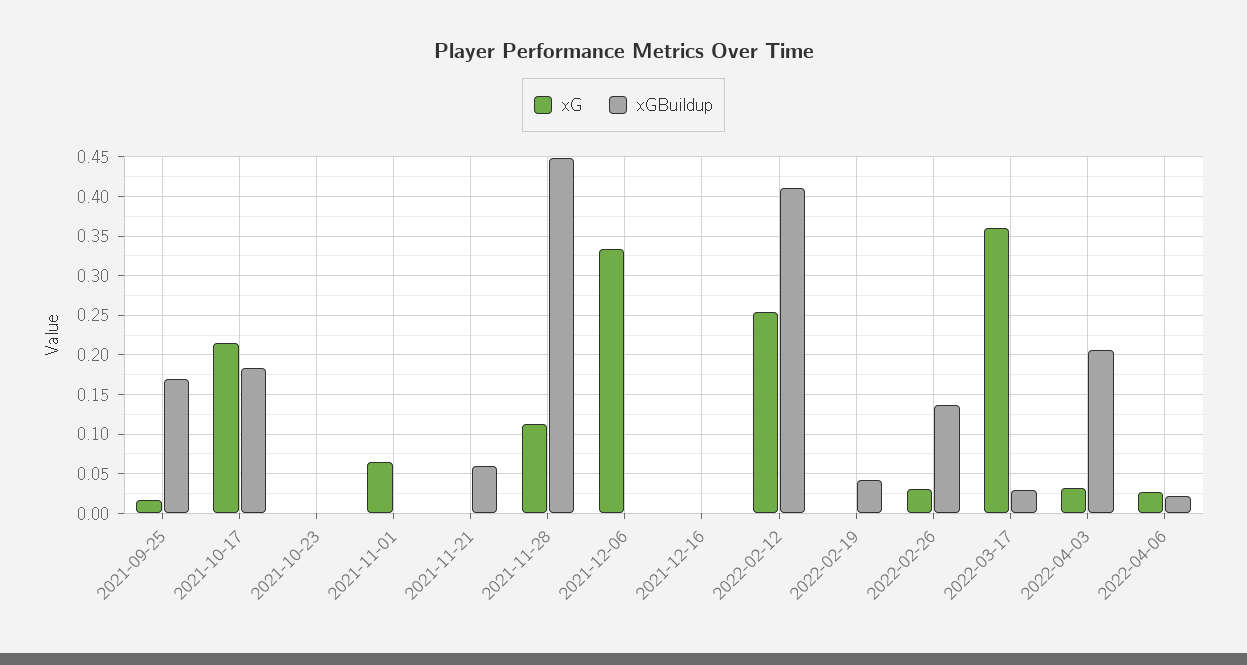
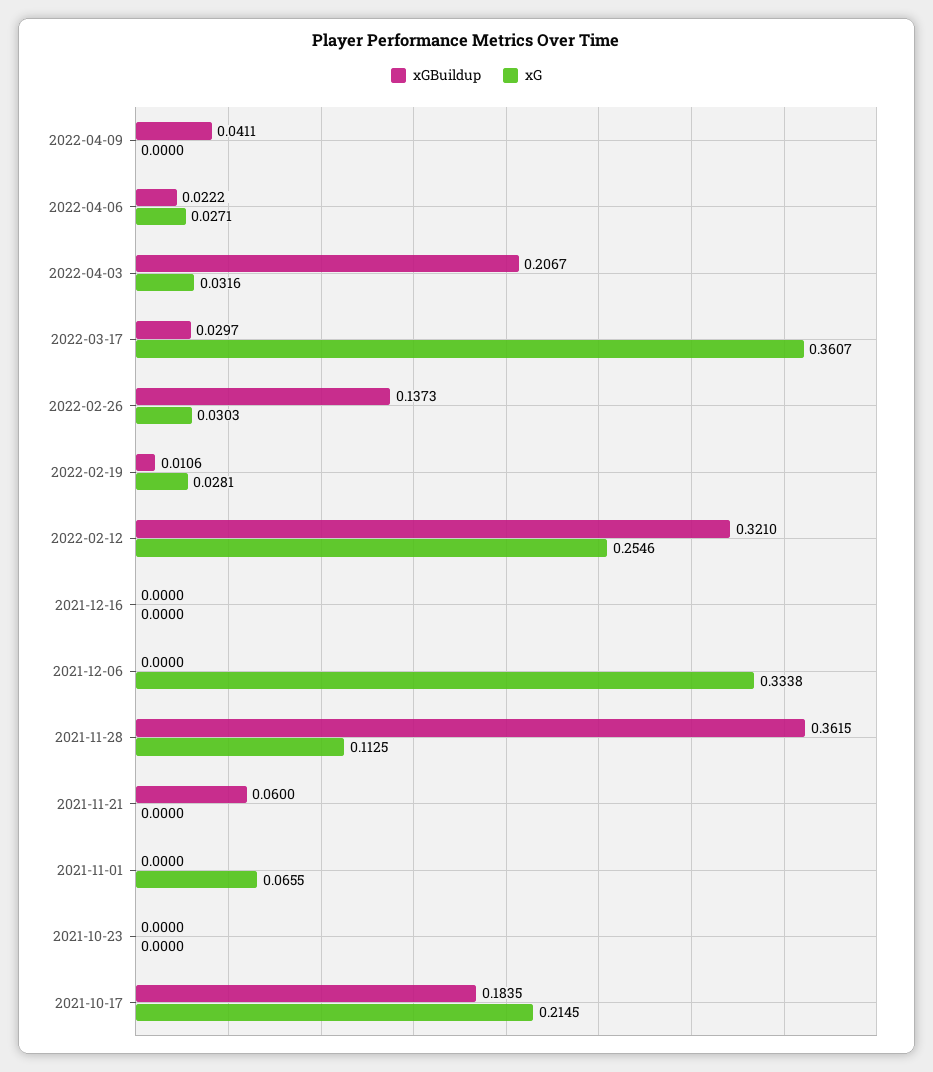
xG, 2021-09-25: 0.02 -> none
xGBuildup, 2021-09-25: 0.17 -> none
xGBuildup, 2021-11-28: 0.45 -> 0.3615
xGBuildup, 2022-02-12: 0.41 -> 0.321
xG, 2022-02-19: 0 -> 0.0281
xGBuildup, 2022-02-19: 0.04 -> 0.0106
xGBuildup, 2022-04-09: none -> 0.0411
xG, 2022-04-09: none -> 0

